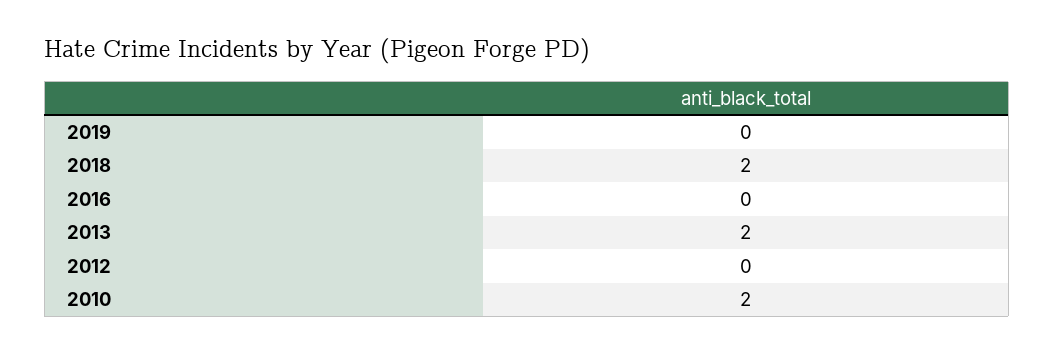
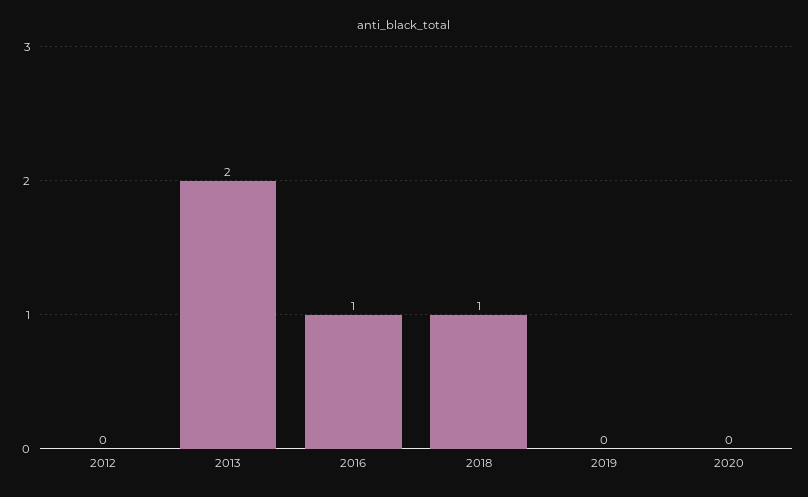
2018: 2 -> 1
2016: 0 -> 1
2010: 2 -> none
2020: none -> 0

